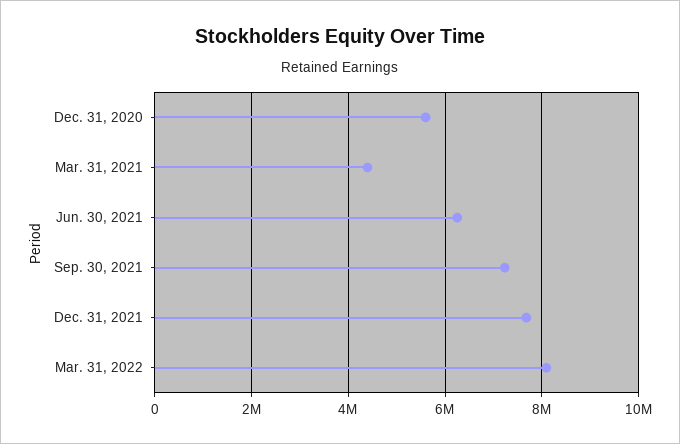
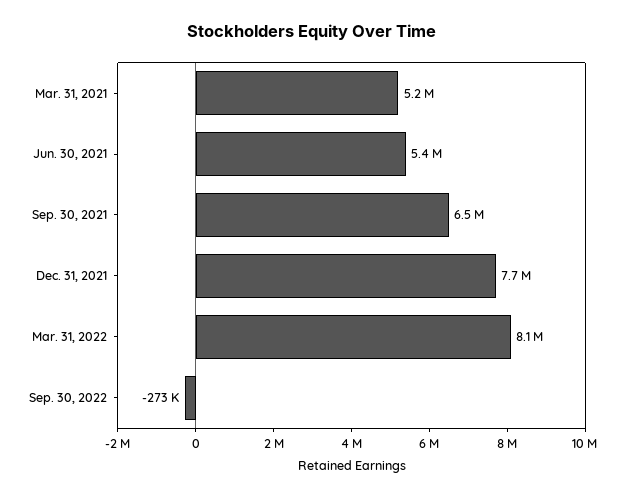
Dec. 31, 2020: 5600000 -> none
Mar. 31, 2021: 4400000 -> 5200000
Jun. 30, 2021: 6200000 -> 5400000
Sep. 30, 2021: 7200000 -> 6500000
Sep. 30, 2022: none -> -273000

